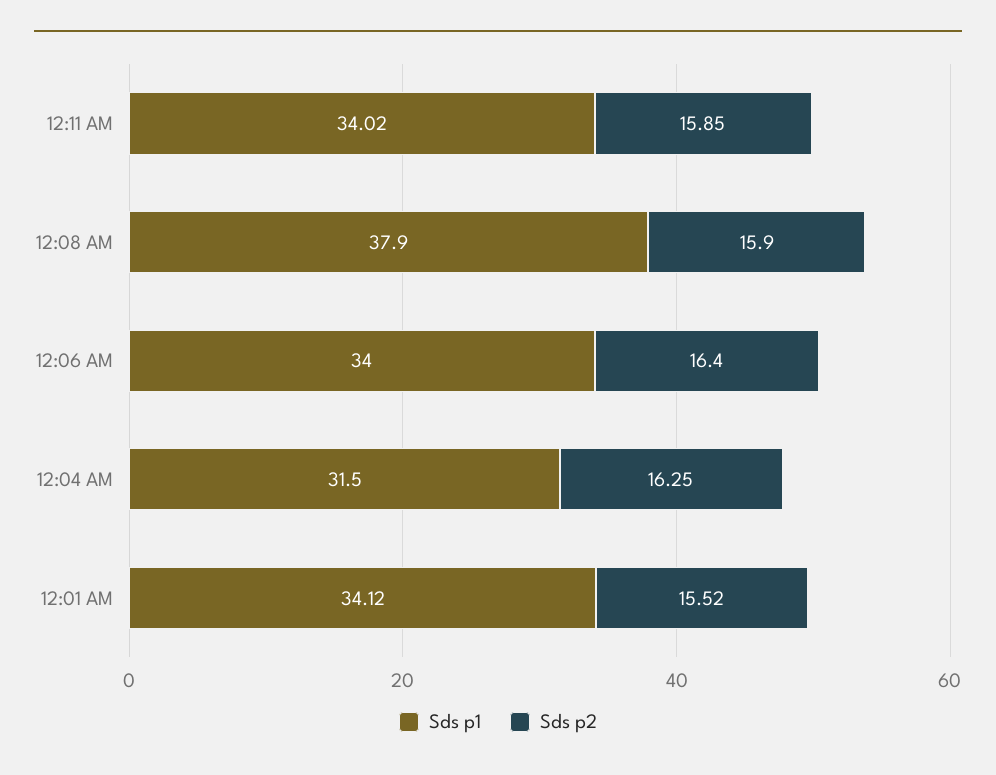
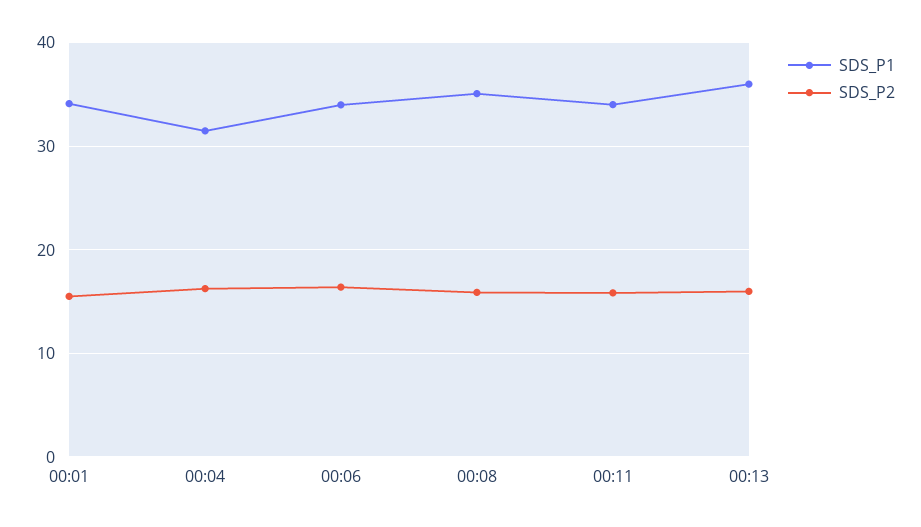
Sds p1, 12:08 AM: 37.9 -> 35
Sds p1, 00:13: none -> 36
Sds p2, 00:13: none -> 16

